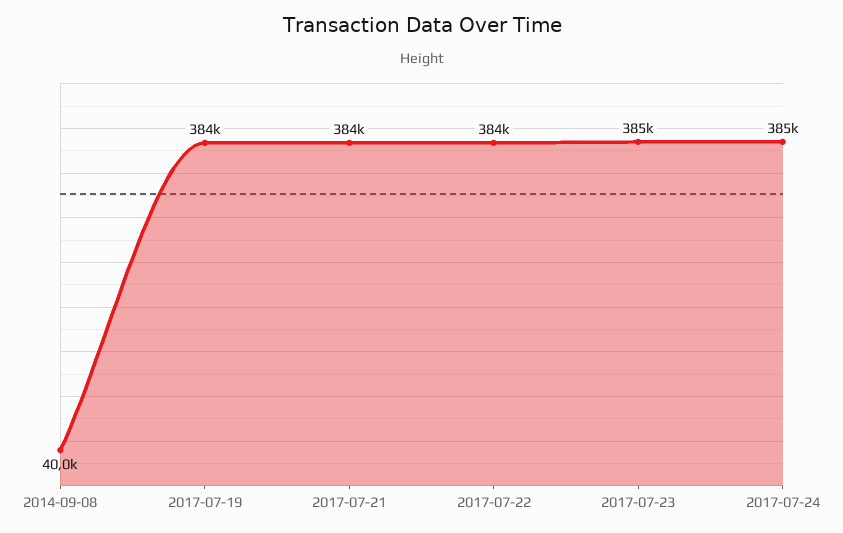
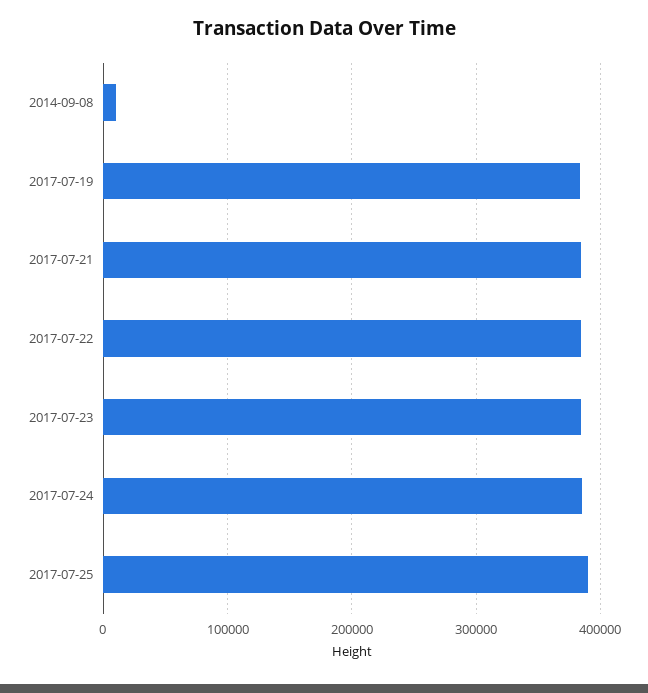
2014-09-08: 40000 -> 10000
2017-07-25: none -> 390000

